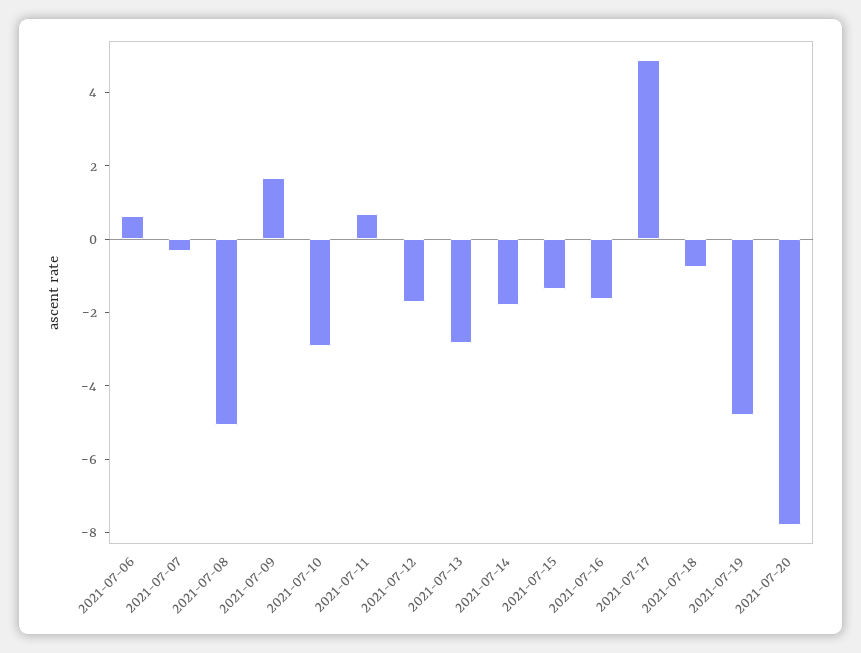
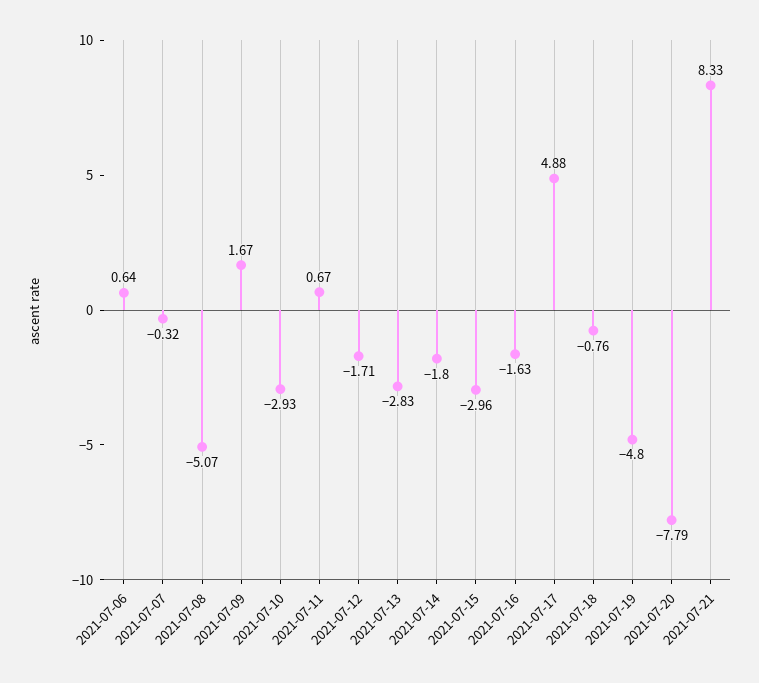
2021-07-15: -1.5 -> -2.96
2021-07-21: none -> 8.33

